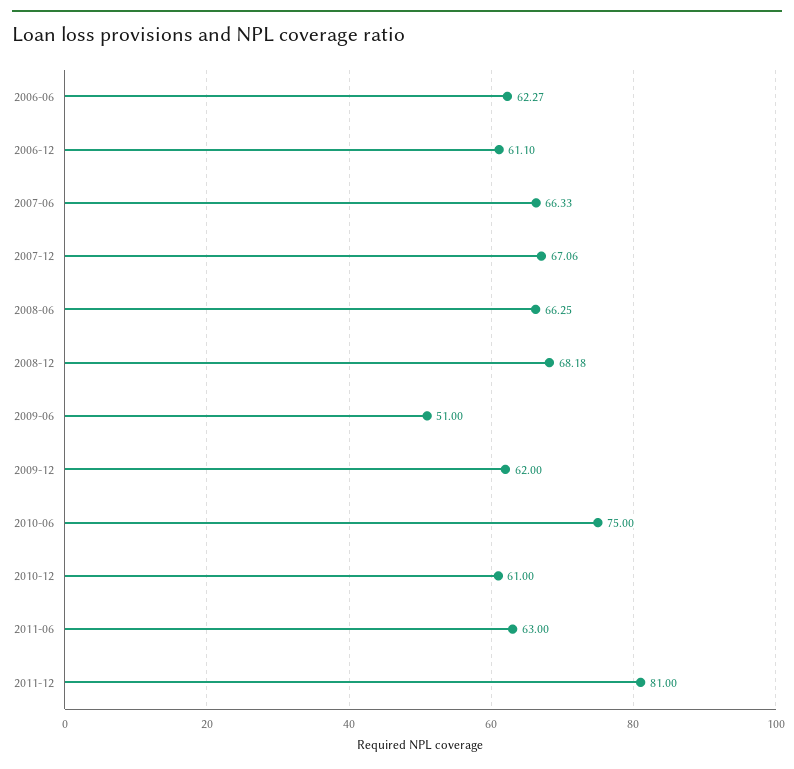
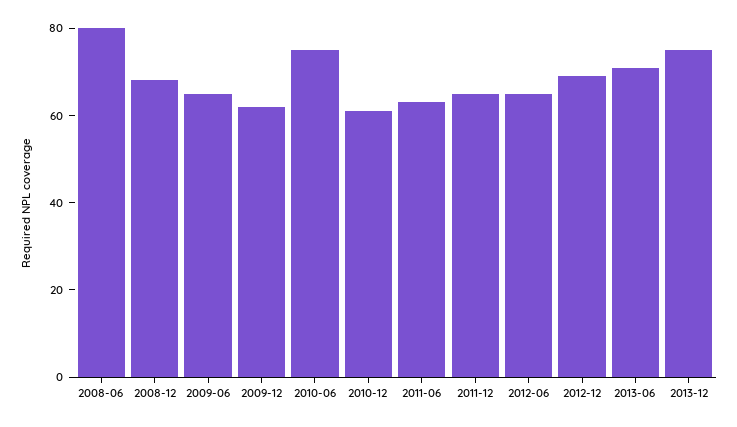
2006-06: 62.27 -> none
2006-12: 61.1 -> none
2007-06: 66.33 -> none
2007-12: 67.06 -> none
2008-06: 66.25 -> 80
2009-06: 51 -> 65
2011-12: 81 -> 65
2012-06: none -> 65
2012-12: none -> 70
2013-06: none -> 70
2013-12: none -> 75

